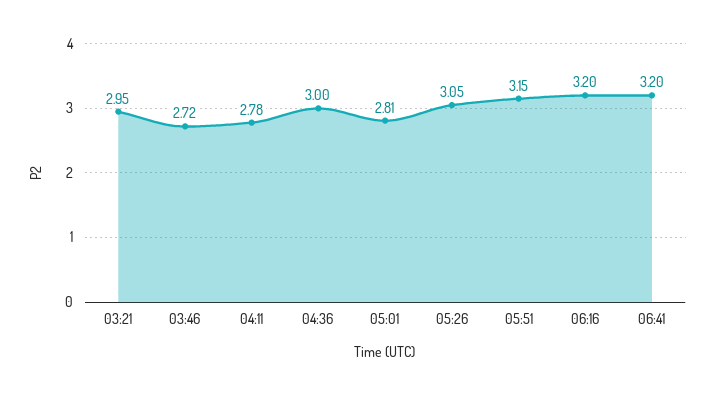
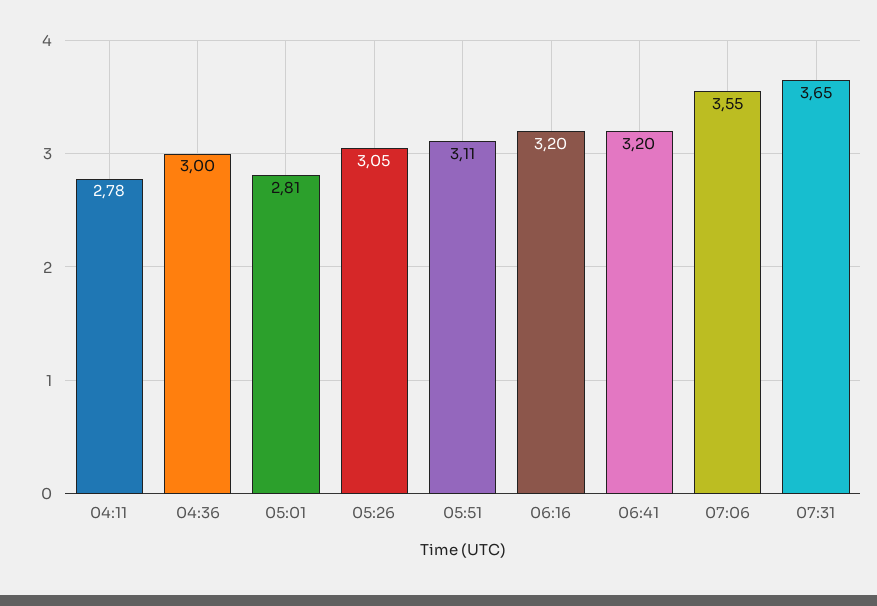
03:21: 2.95 -> none
03:46: 2.72 -> none
05:51: 3.15 -> 3.11
07:06: none -> 3.55
07:31: none -> 3.65

